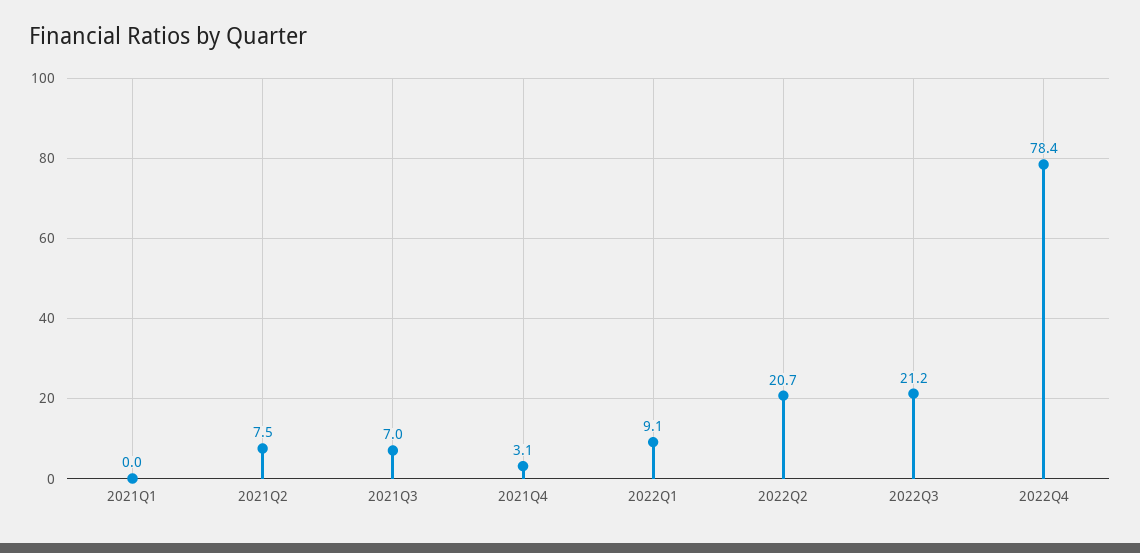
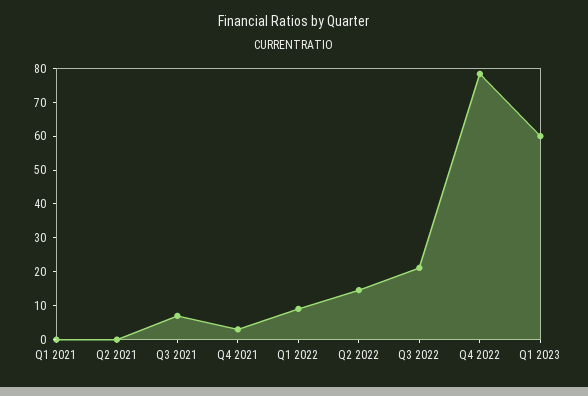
2021Q2: 7.5 -> 0
2022Q2: 20.7 -> 15
Q1 2023: none -> 60

